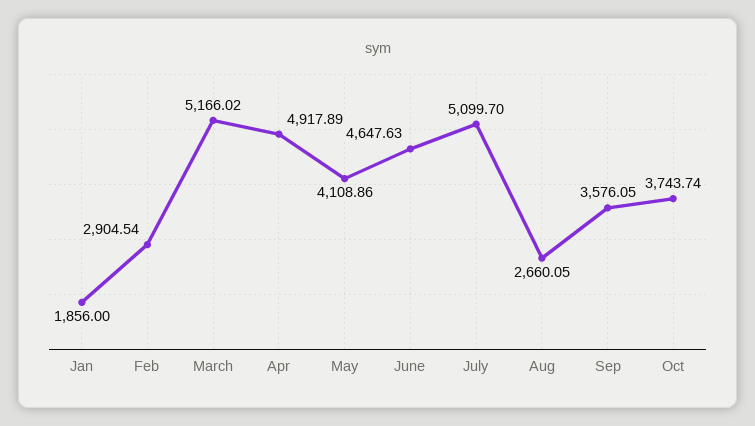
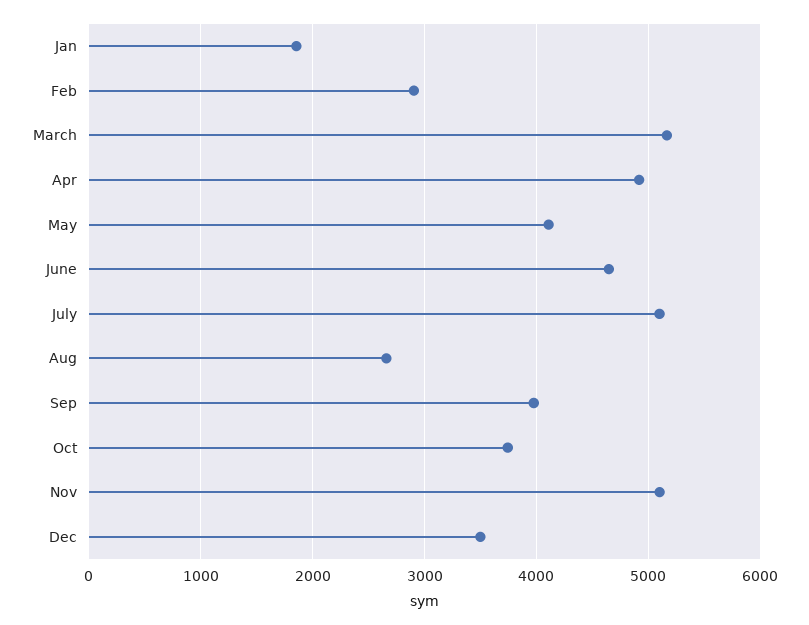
Sep: 3576.05 -> 4000
Nov: none -> 5100
Dec: none -> 3500

